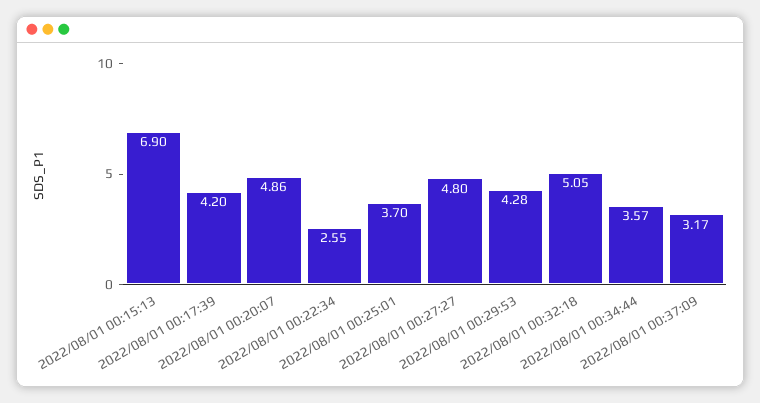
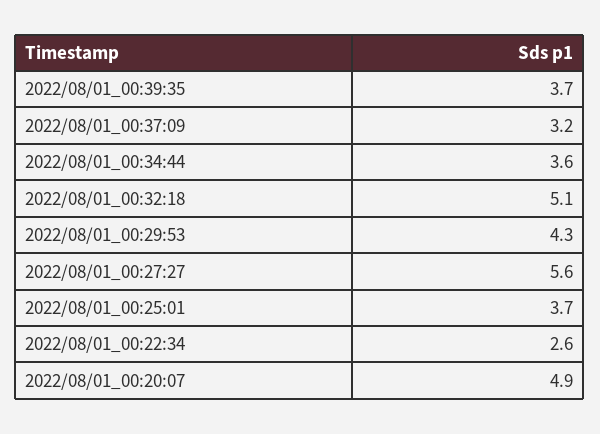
2022/08/01 00:15:13: 6.9 -> none
2022/08/01 00:17:39: 4.2 -> none
2022/08/01 00:27:27: 4.8 -> 5.6
2022/08/01_00:39:35: none -> 3.7

